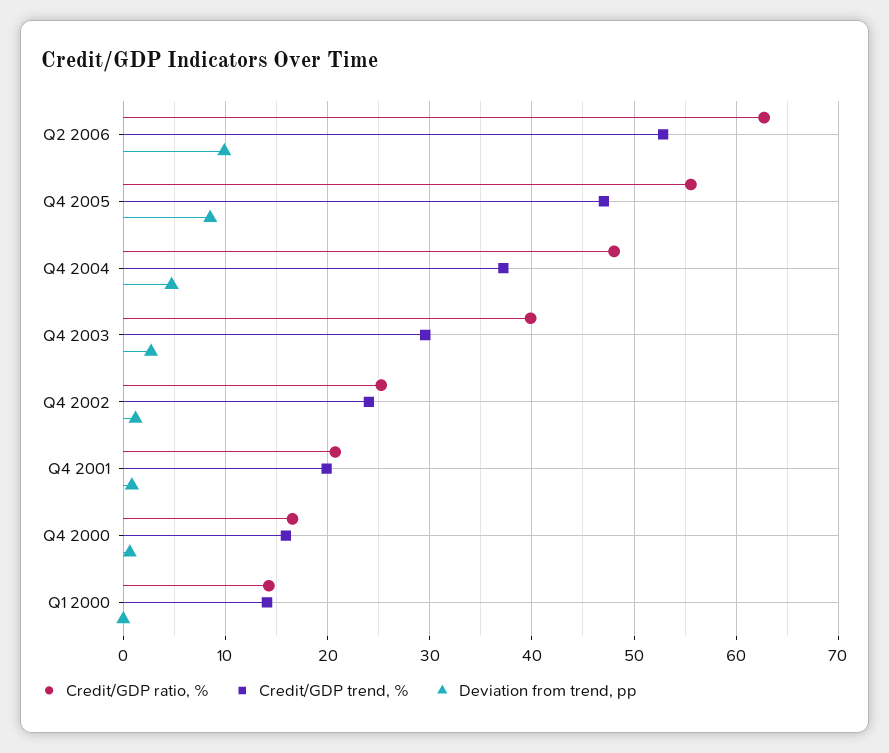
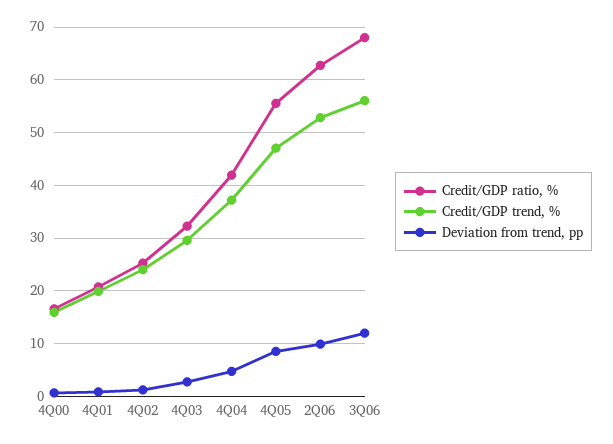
Credit/GDP ratio, %, Q4 2004: 48 -> 42
Credit/GDP ratio, %, Q4 2003: 40 -> 32
Credit/GDP ratio, %, Q1 2000: 14 -> none
Credit/GDP trend, %, Q1 2000: 14 -> none
Deviation from trend, pp, Q1 2000: 0 -> none
Credit/GDP ratio, %, 3Q06: none -> 68
Credit/GDP trend, %, 3Q06: none -> 56
Deviation from trend, pp, 3Q06: none -> 12

